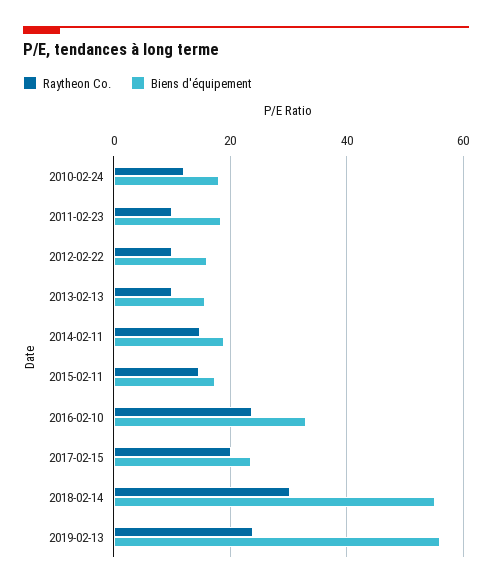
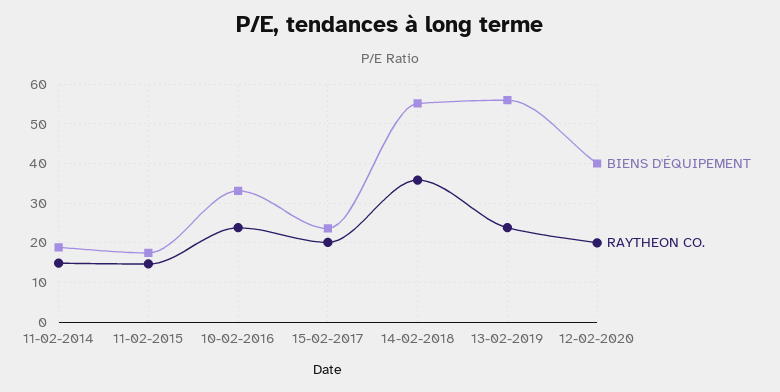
Raytheon Co., 2010-02-24: 12 -> none
Biens d'équipement, 2010-02-24: 18 -> none
Raytheon Co., 2011-02-23: 10 -> none
Biens d'équipement, 2011-02-23: 18 -> none
Raytheon Co., 2012-02-22: 10 -> none
Biens d'équipement, 2012-02-22: 16 -> none
Raytheon Co., 2013-02-13: 10 -> none
Biens d'équipement, 2013-02-13: 16 -> none
Raytheon Co., 2018-02-14: 30 -> 36
Biens d'équipement, 12-02-2020: none -> 40
Raytheon Co., 12-02-2020: none -> 20

